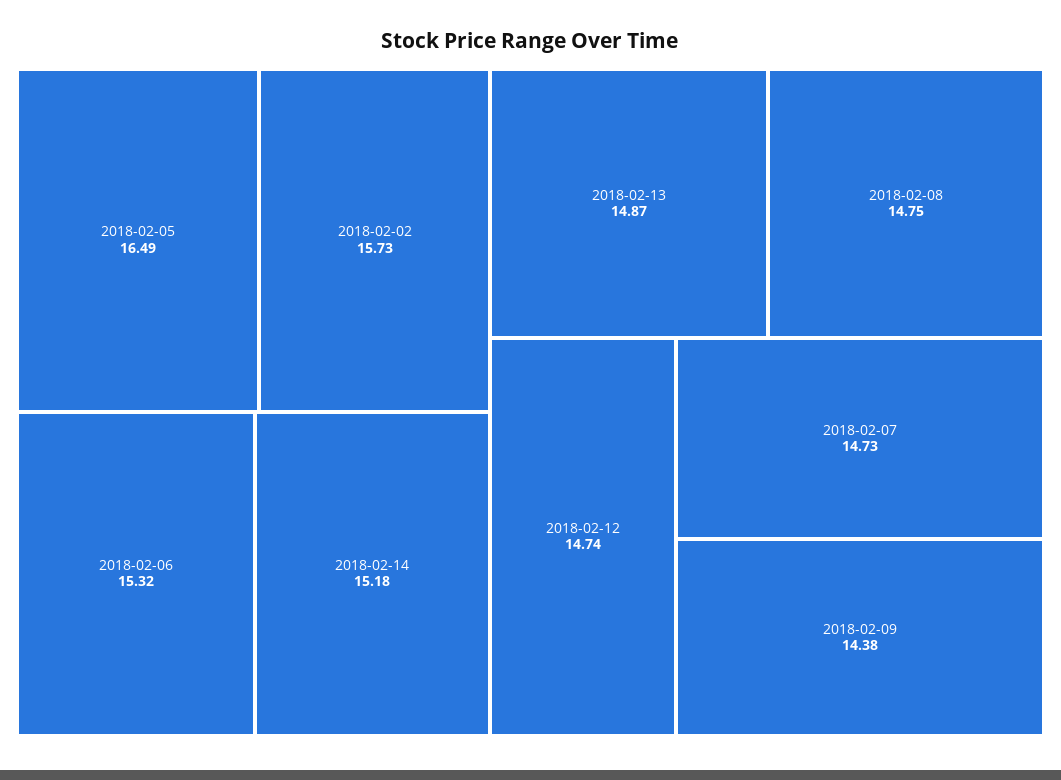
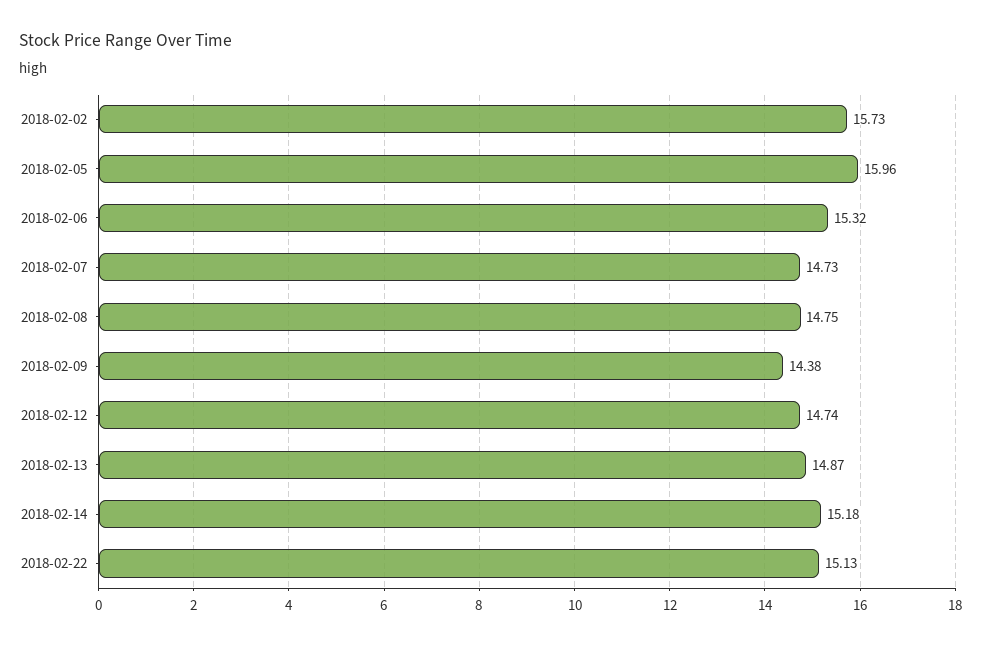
2018-02-05: 16.49 -> 15.96
2018-02-22: none -> 15.13

